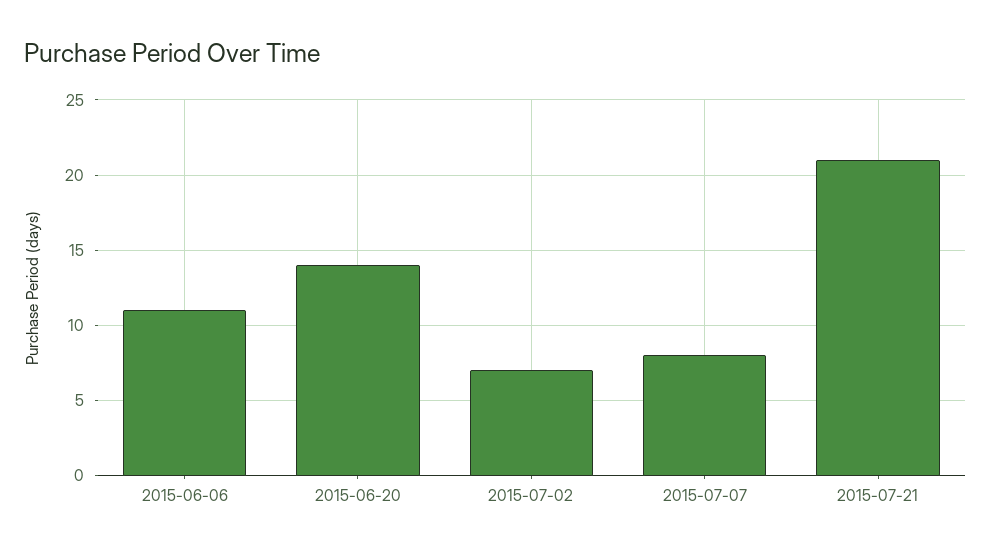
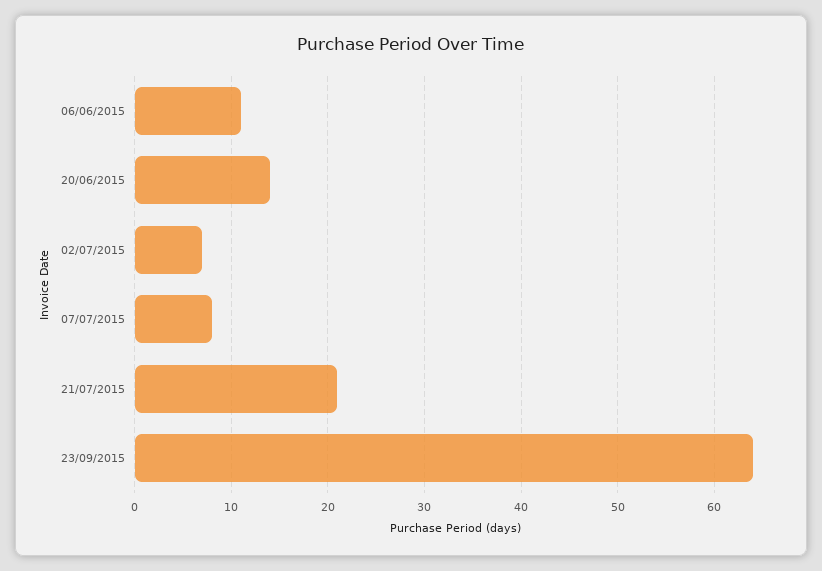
23/09/2015: none -> 64

